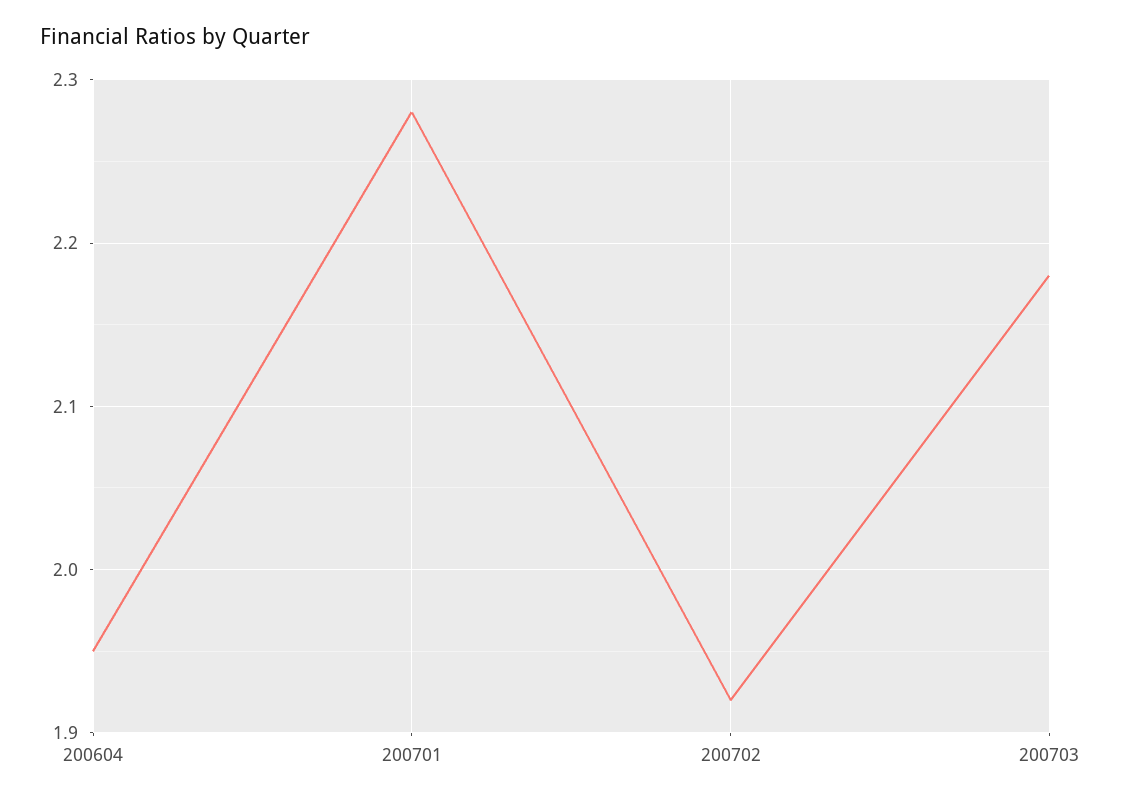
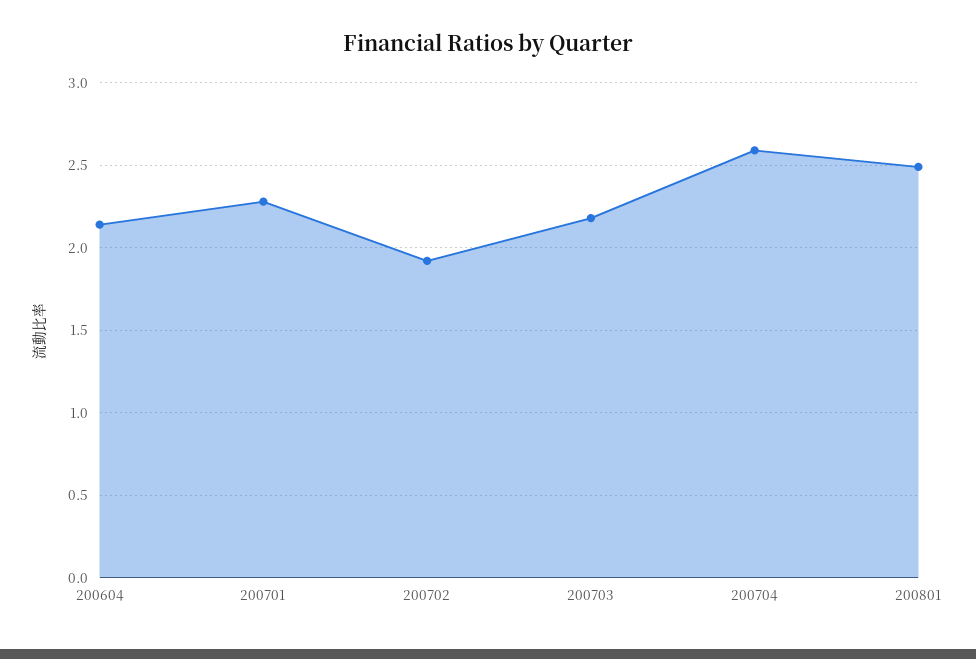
200604: 1.95 -> 2.15
200704: none -> 2.6
200801: none -> 2.5

